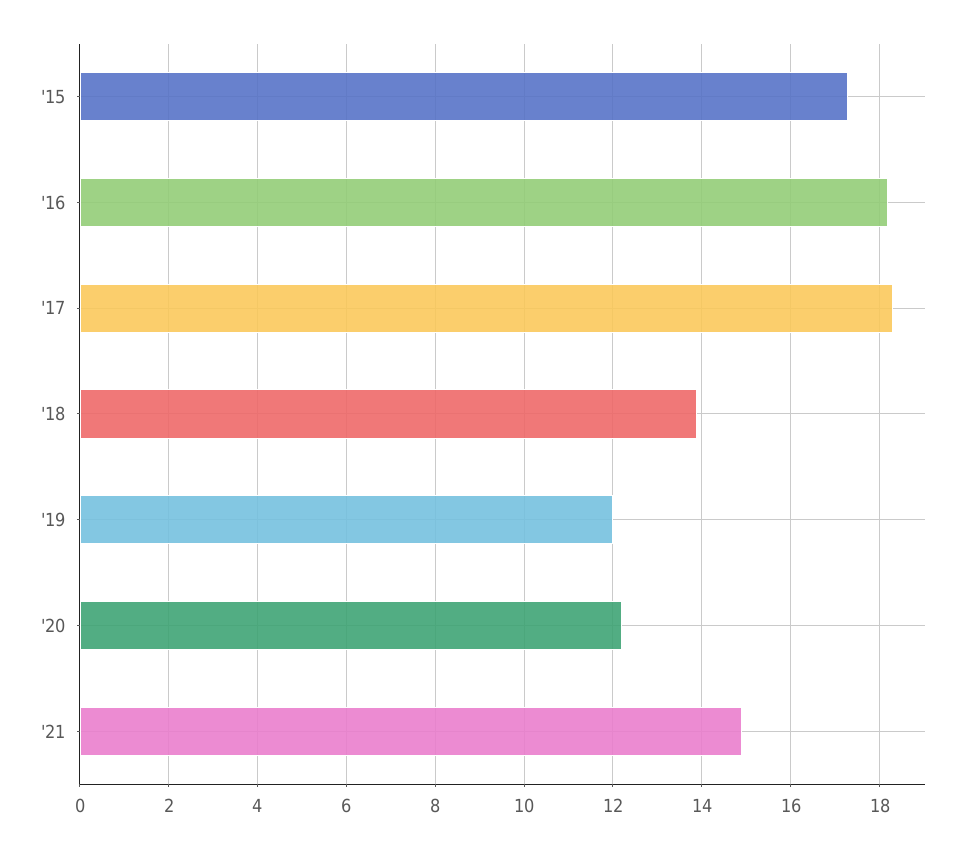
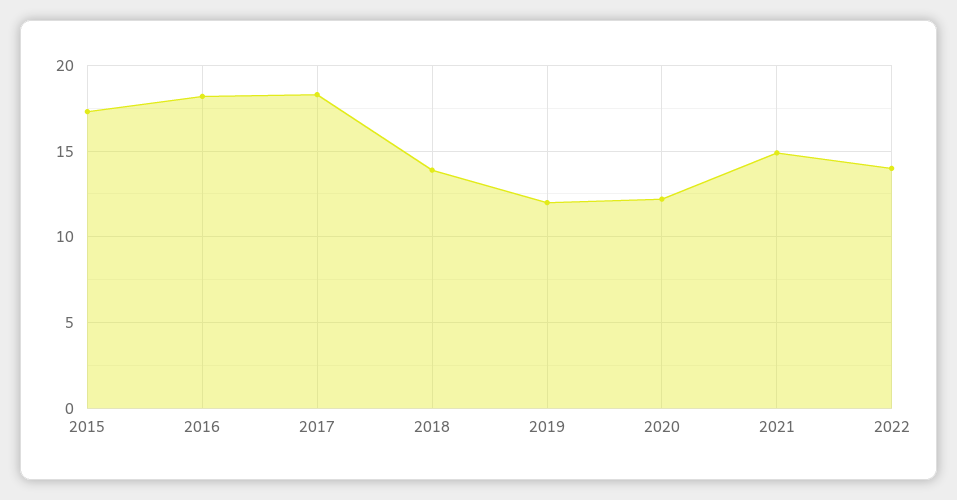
2022: none -> 14

